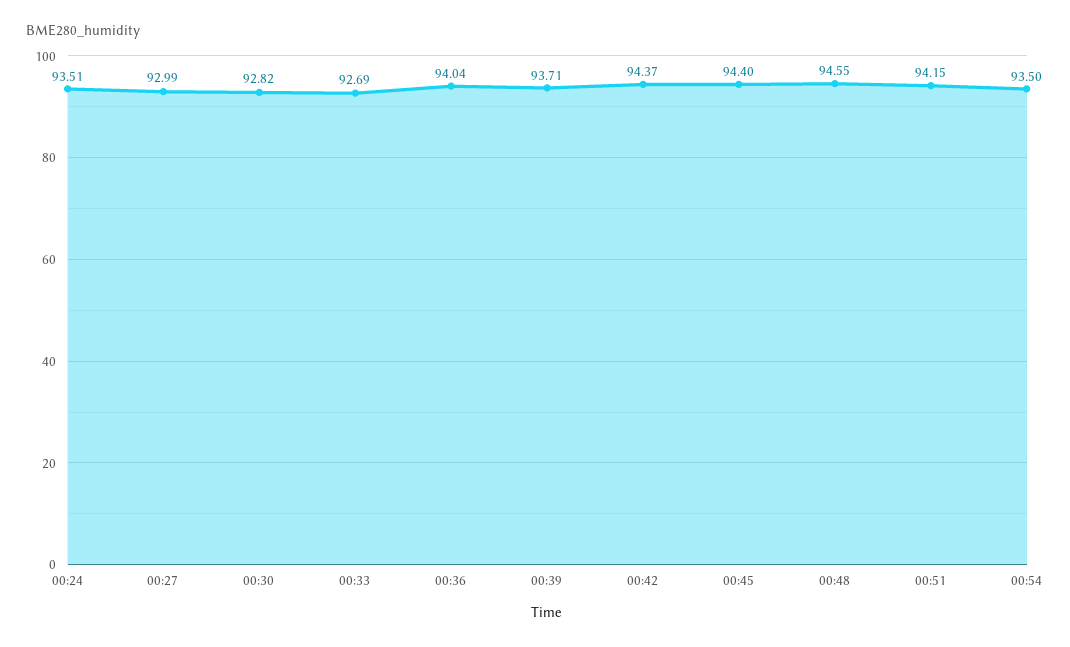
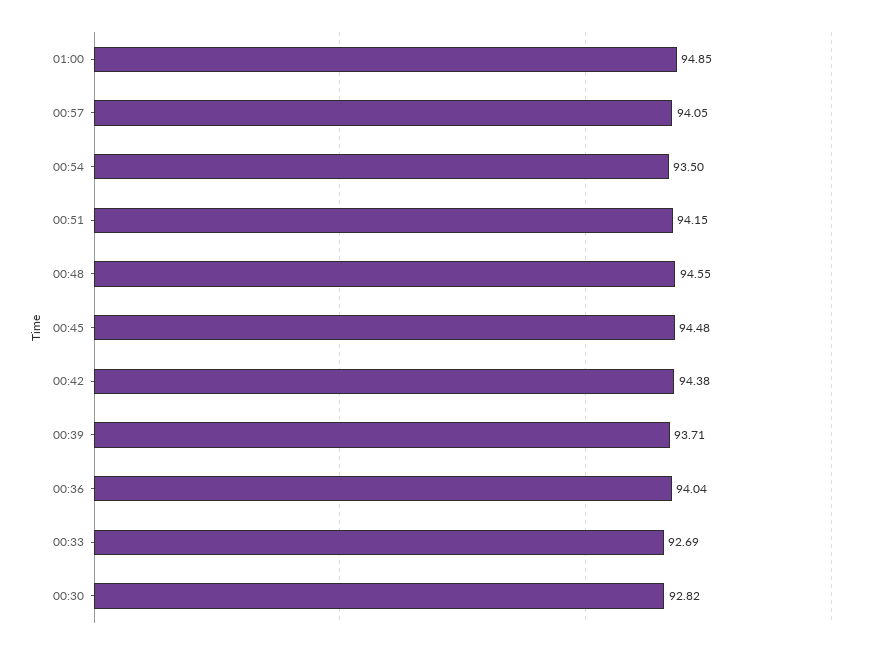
00:24: 93.51 -> none
00:27: 92.99 -> none
00:42: 94.37 -> 94.38
00:45: 94.4 -> 94.48
01:00: none -> 94.85
00:57: none -> 94.05

